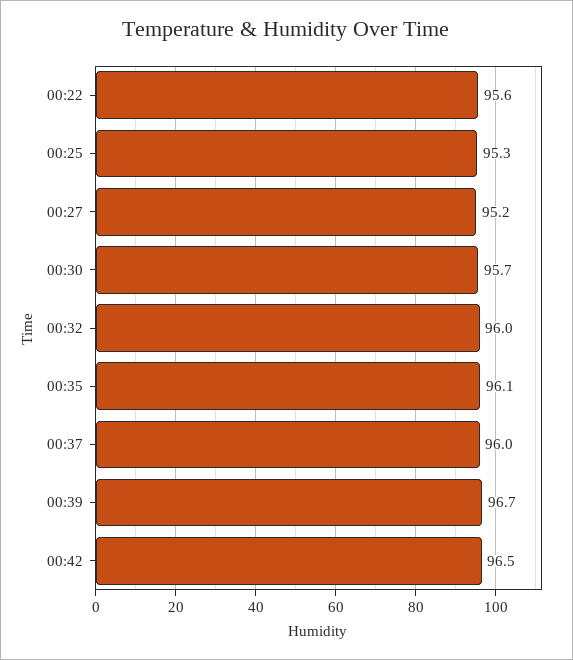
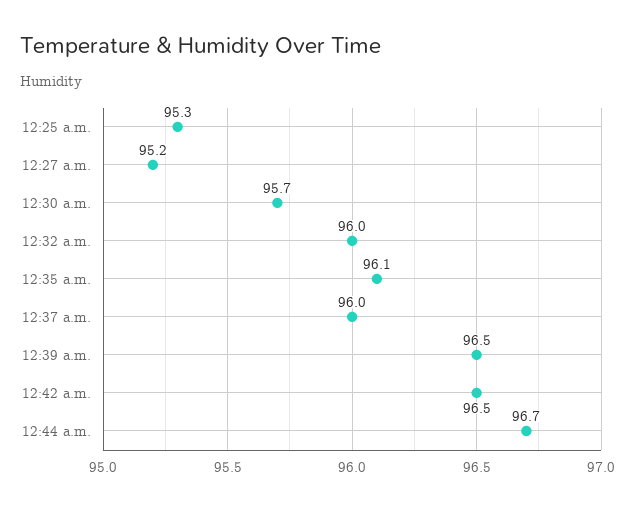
00:22: 95.6 -> none
00:39: 96.7 -> 96.5
12:44 a.m.: none -> 96.7

